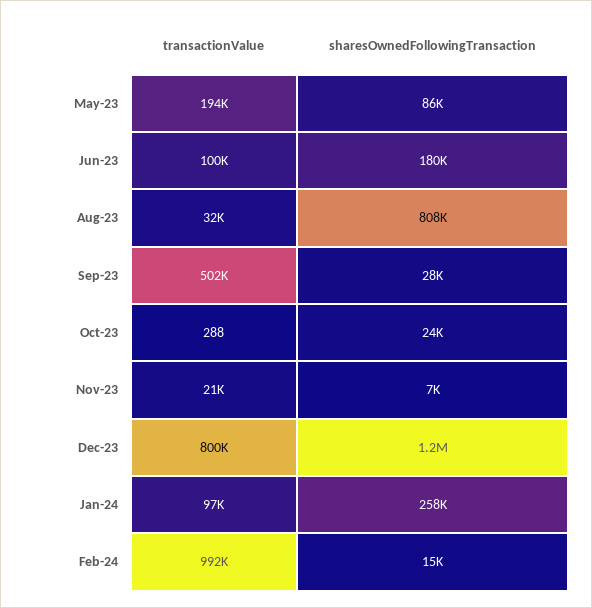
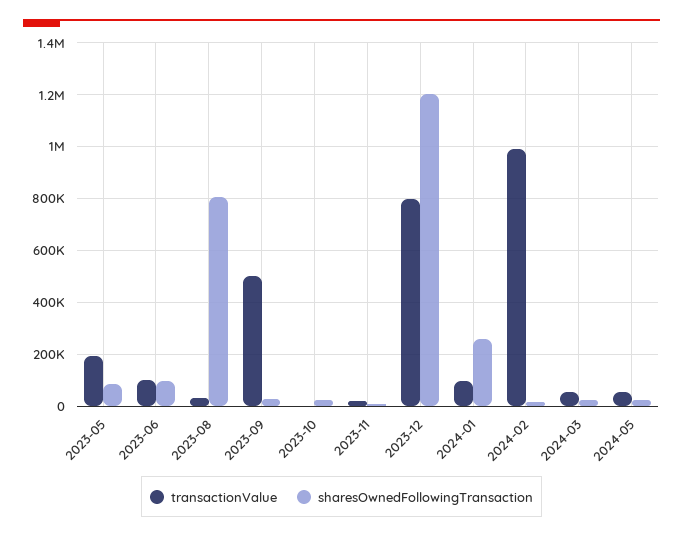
sharesOwnedFollowingTransaction, Jun-23: 180000 -> 100000
transactionValue, 2024-03: none -> 50000
sharesOwnedFollowingTransaction, 2024-03: none -> 25000
transactionValue, 2024-05: none -> 50000
sharesOwnedFollowingTransaction, 2024-05: none -> 25000

